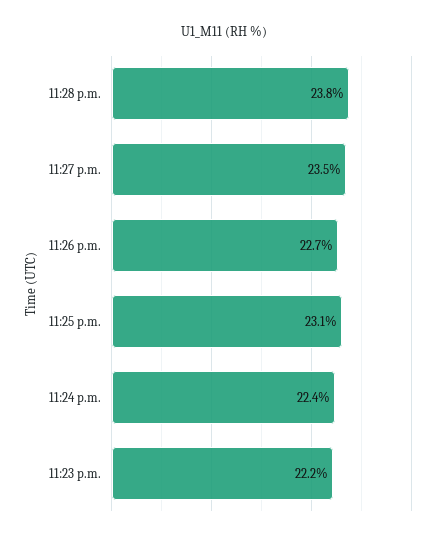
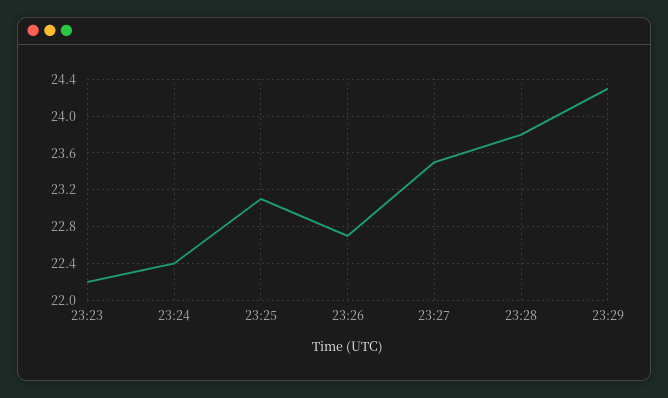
23:29: none -> 24.3

